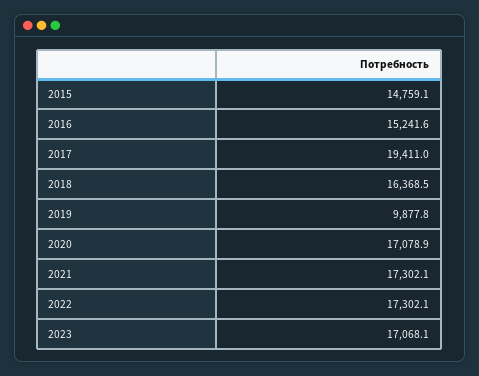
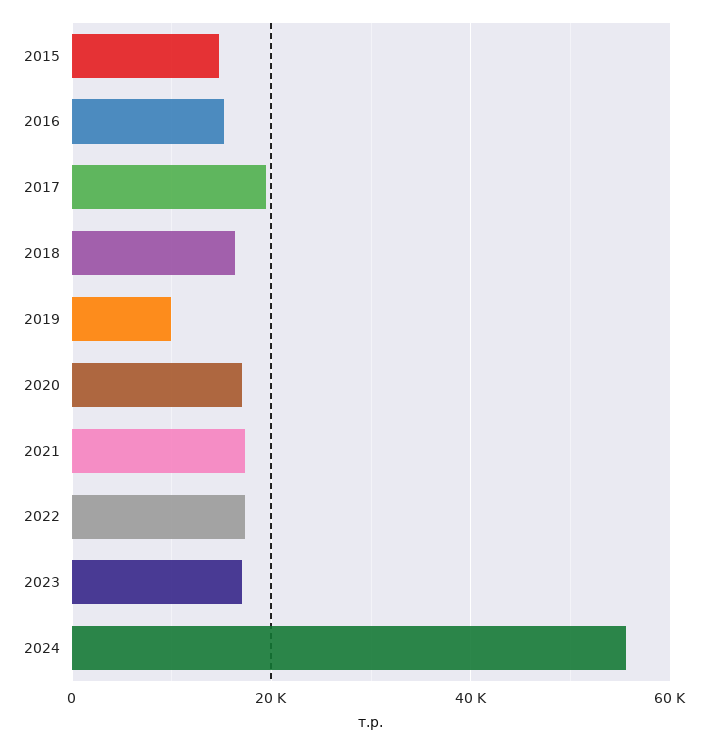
2024: none -> 56000

